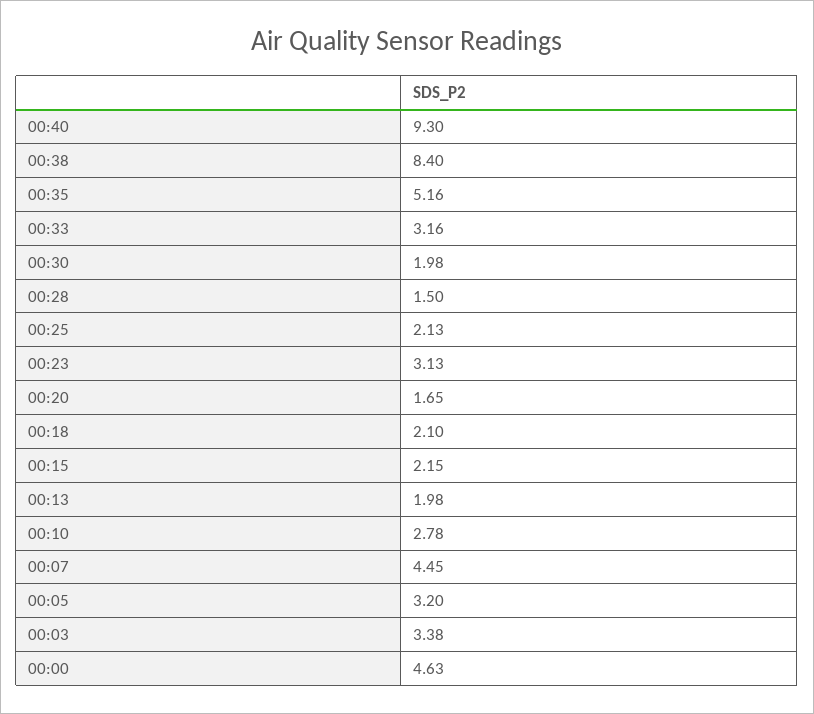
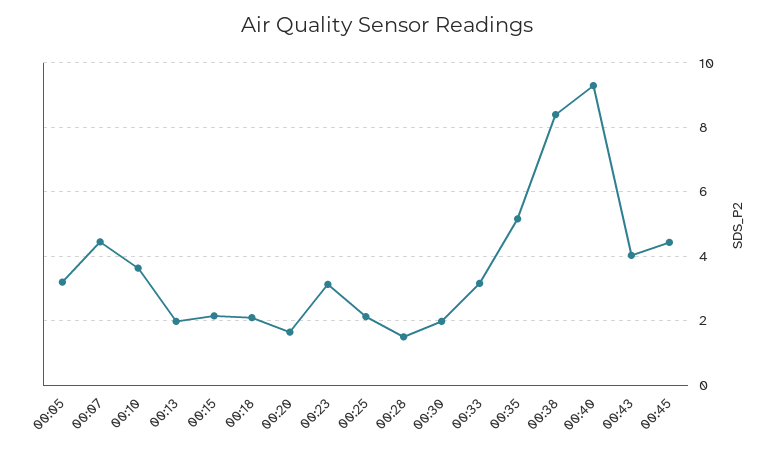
00:10: 2.78 -> 3.6
00:03: 3.38 -> none
00:00: 4.63 -> none
00:43: none -> 4
00:45: none -> 4.4

